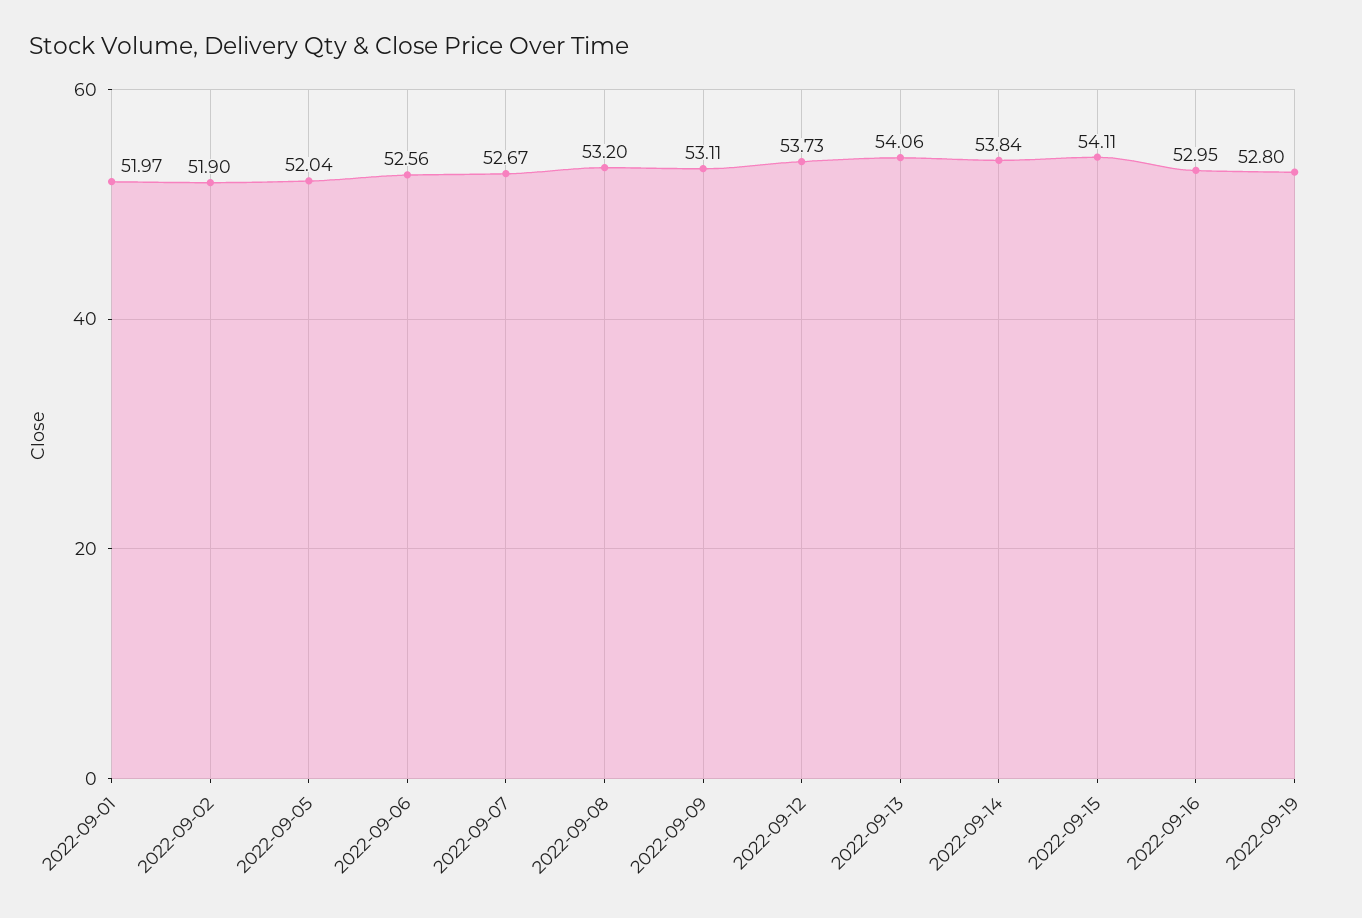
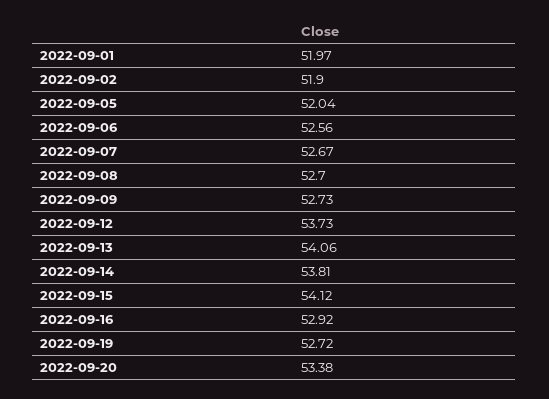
2022-09-08: 53.2 -> 52.7
2022-09-09: 53.11 -> 52.73
2022-09-14: 53.84 -> 53.81
2022-09-15: 54.11 -> 54.12
2022-09-16: 52.95 -> 52.92
2022-09-19: 52.8 -> 52.72
2022-09-20: none -> 53.38

